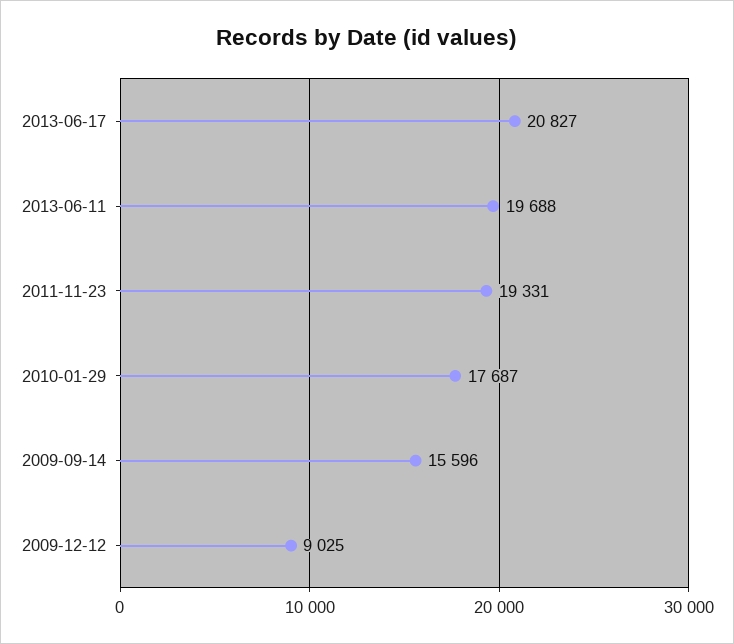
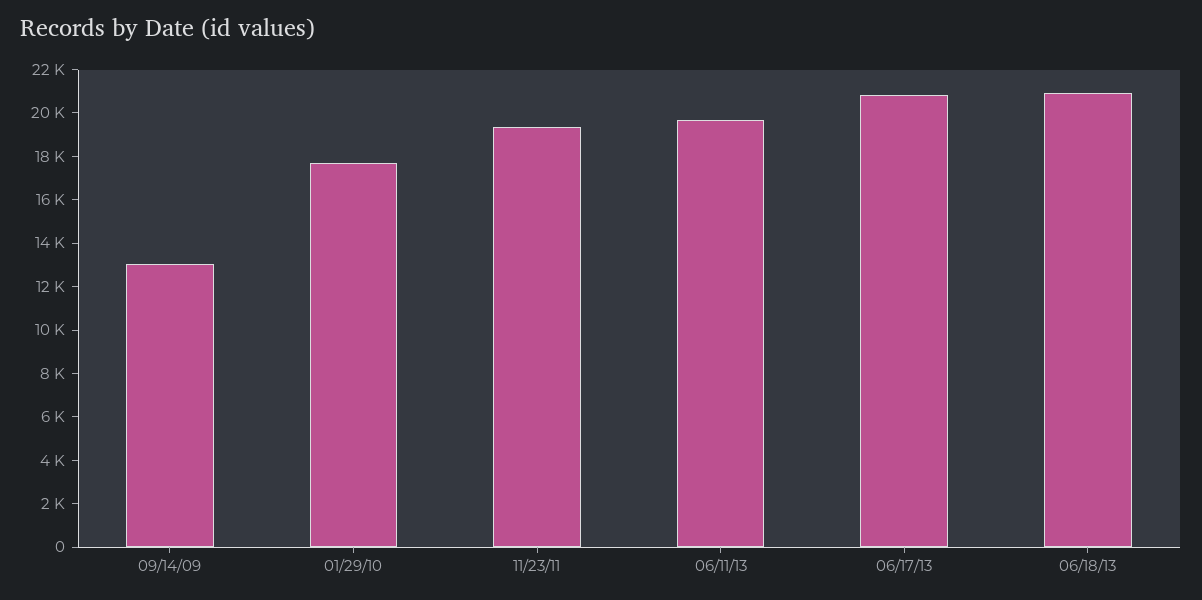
2009-09-14: 15596 -> 13000
2009-12-12: 9025 -> none
06/18/13: none -> 21000

